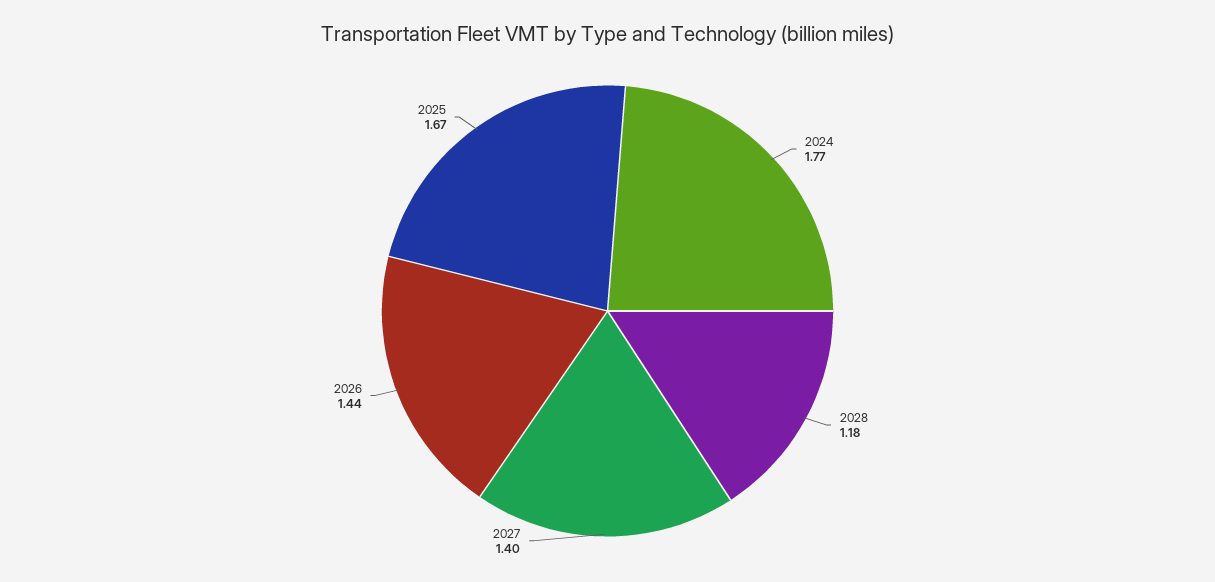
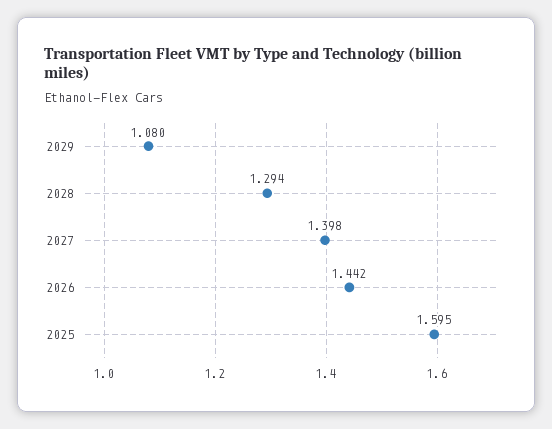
2024: 1.77 -> none
2028: 1.18 -> 1.294
2025: 1.67 -> 1.595
2029: none -> 1.08

